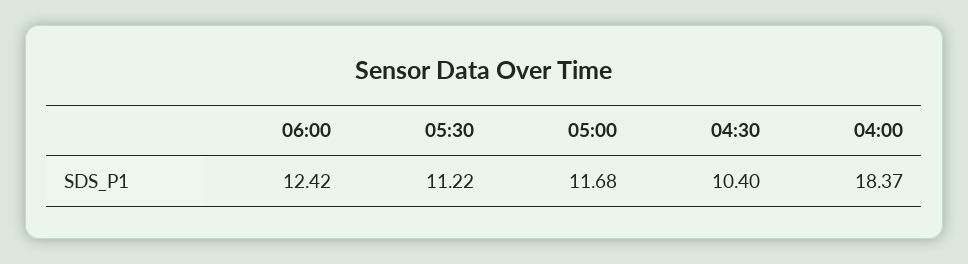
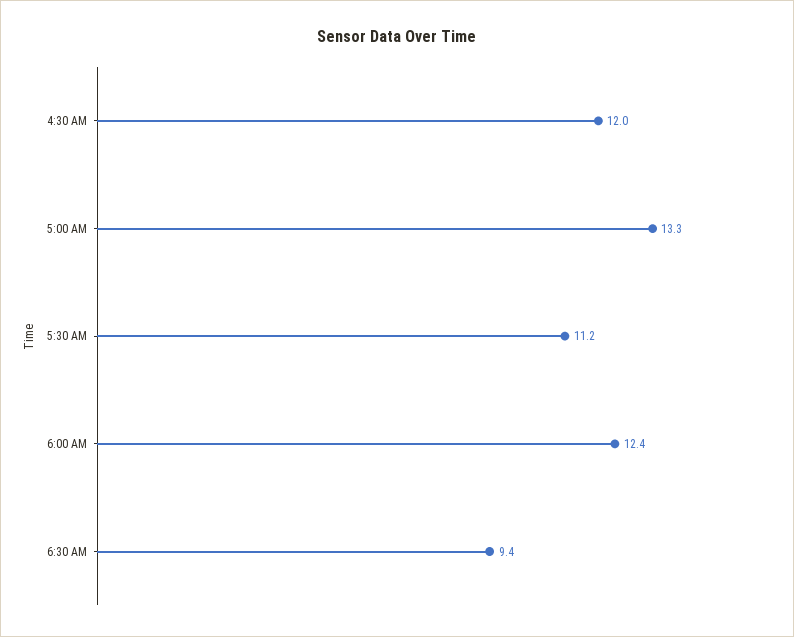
05:00: 11.68 -> 13.3
04:30: 10.4 -> 12
04:00: 18.37 -> none
6:30 AM: none -> 9.4

